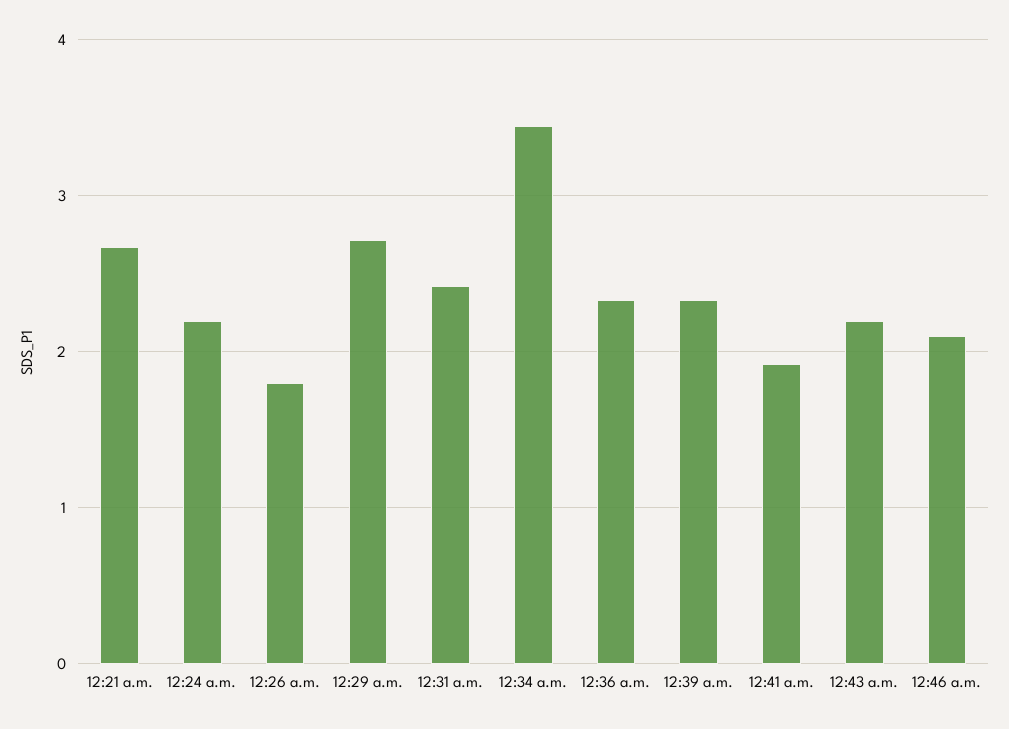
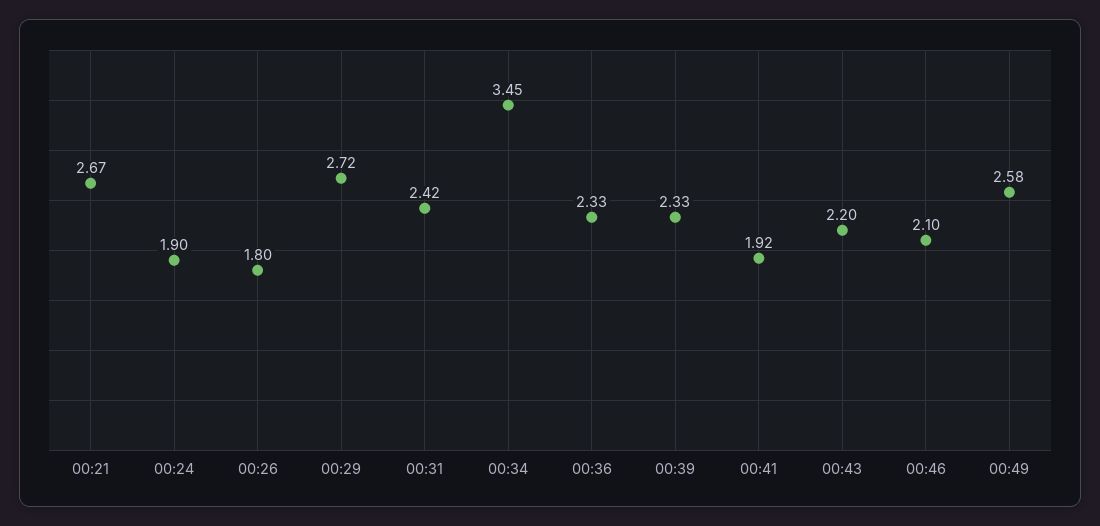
12:24 a.m.: 2.2 -> 1.9
00:49: none -> 2.58

